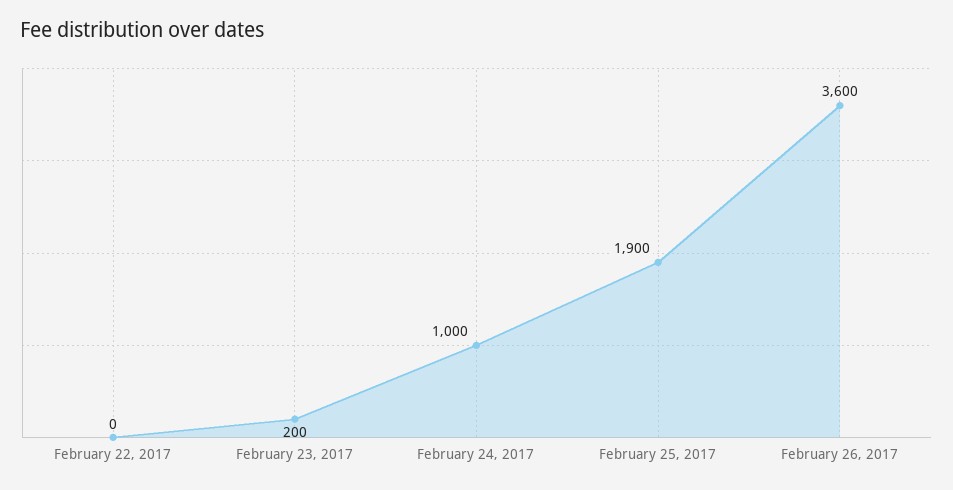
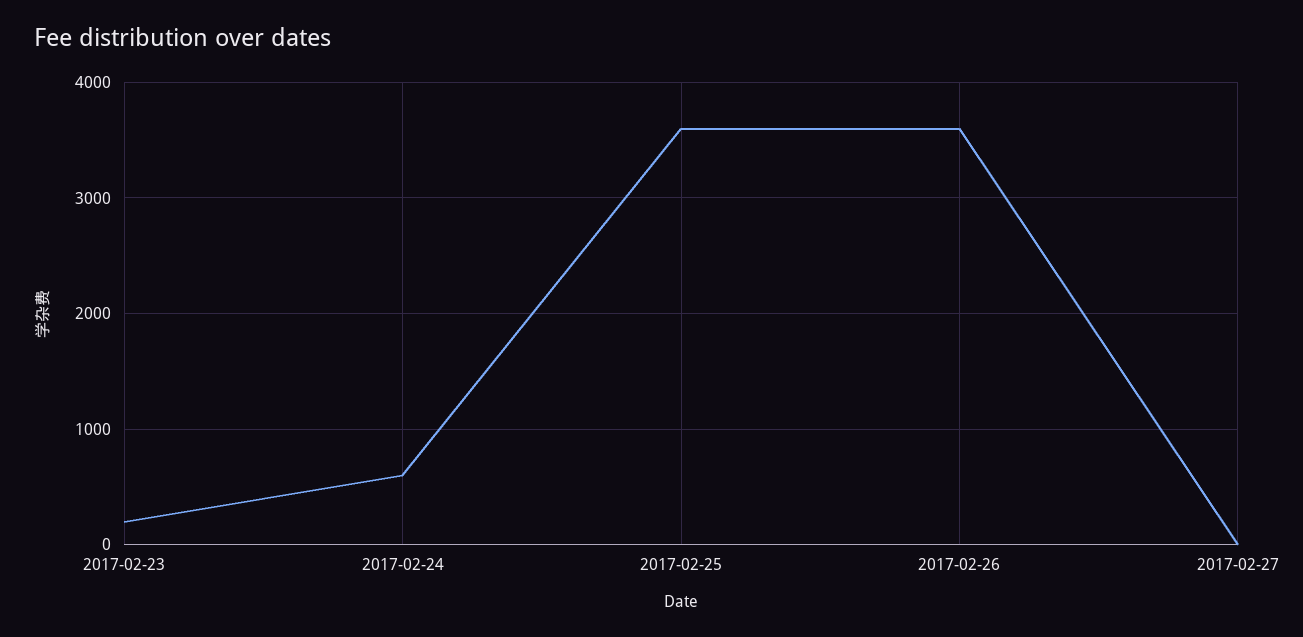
February 22, 2017: 0 -> none
February 24, 2017: 1000 -> 600
February 25, 2017: 1900 -> 3600
2017-02-27: none -> 0

